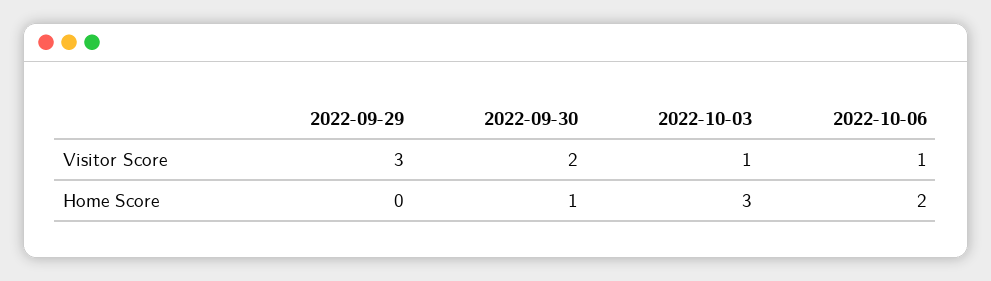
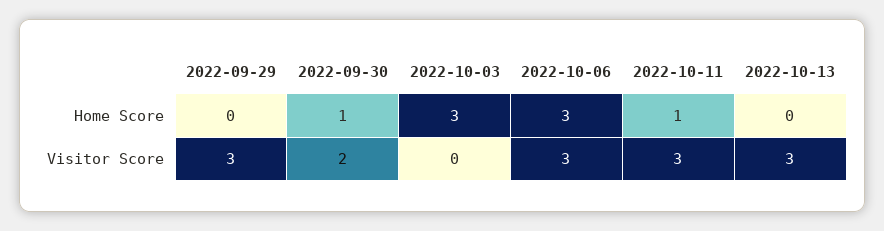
2022-10-03, Visitor Score: 1 -> 0
2022-10-06, Visitor Score: 1 -> 3
2022-10-06, Home Score: 2 -> 3
2022-10-11, Home Score: none -> 1
2022-10-13, Home Score: none -> 0
2022-10-11, Visitor Score: none -> 3
2022-10-13, Visitor Score: none -> 3

